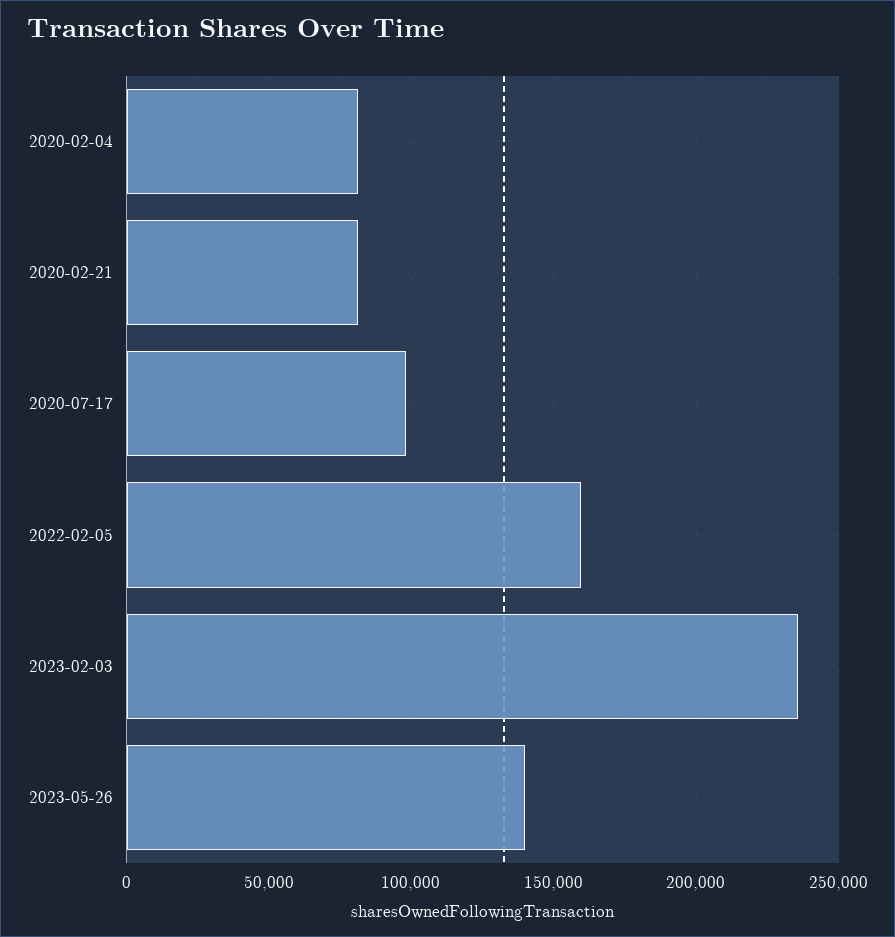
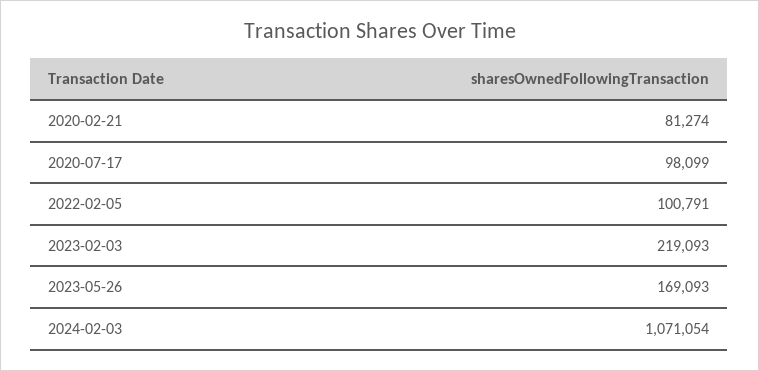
2020-02-04: 80000 -> none
2022-02-05: 160000 -> 100791
2023-02-03: 235000 -> 219093
2023-05-26: 140000 -> 169093
2024-02-03: none -> 1071054

